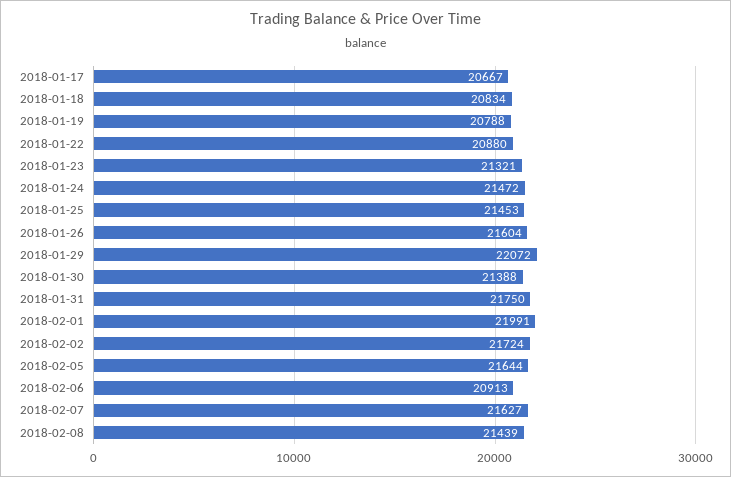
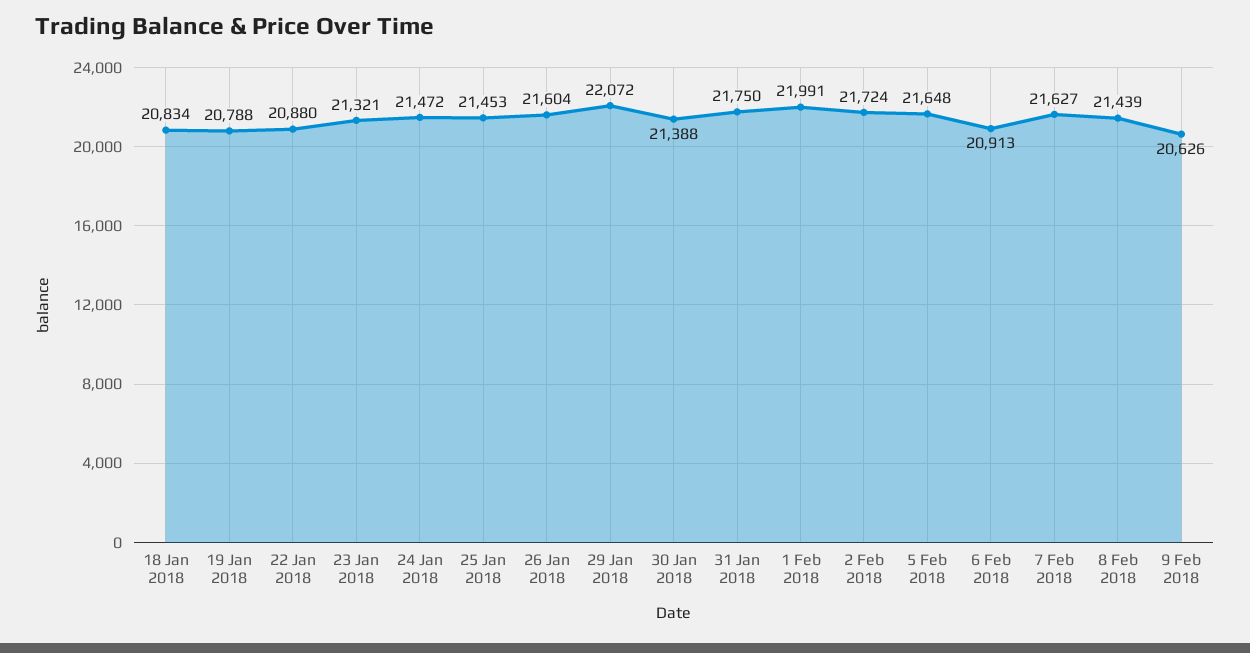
2018-01-17: 20667 -> none
2018-02-05: 21644 -> 21648
9 Feb 2018: none -> 20626

